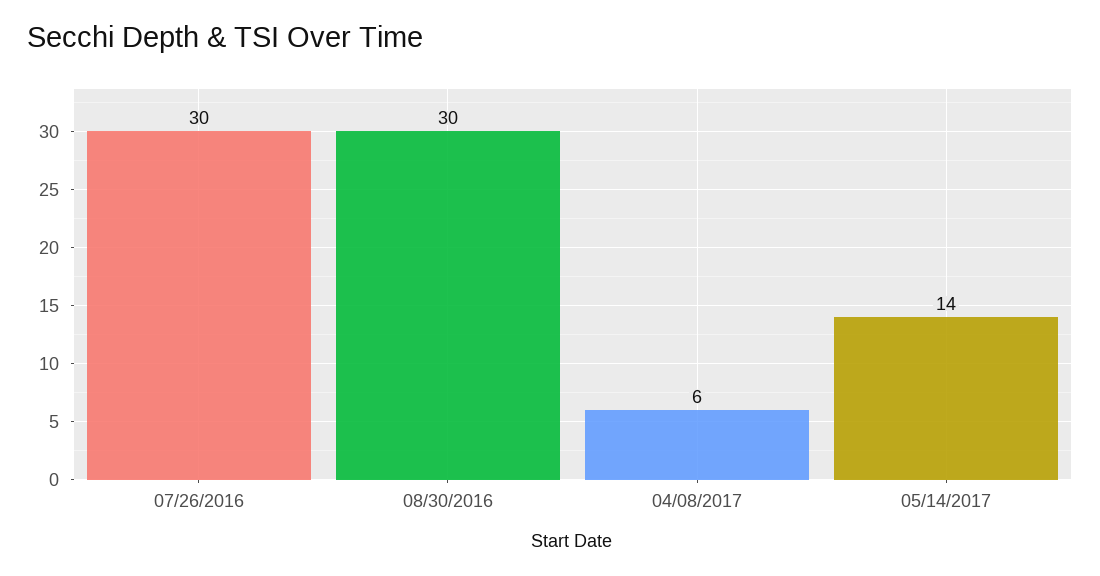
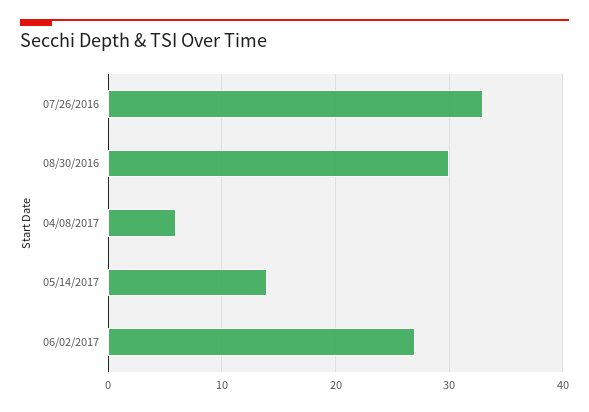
07/26/2016: 30 -> 33
06/02/2017: none -> 27

